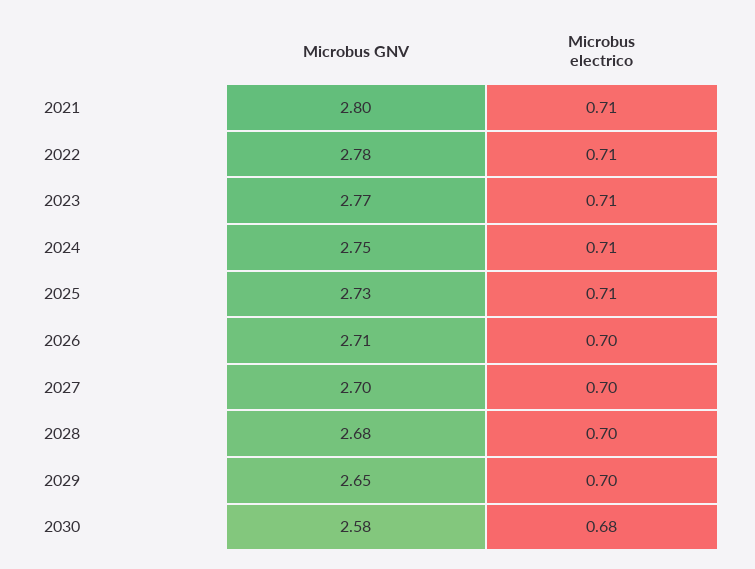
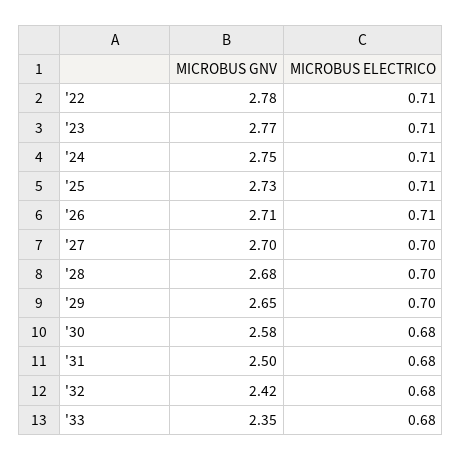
Microbus GNV, 2021: 2.8 -> none
Microbus electrico, 2021: 0.71 -> none
Microbus electrico, 2026: 0.7 -> 0.71
Microbus GNV, '31: none -> 2.5
Microbus electrico, '31: none -> 0.68
Microbus GNV, '32: none -> 2.42
Microbus electrico, '32: none -> 0.68
Microbus GNV, '33: none -> 2.35
Microbus electrico, '33: none -> 0.68

